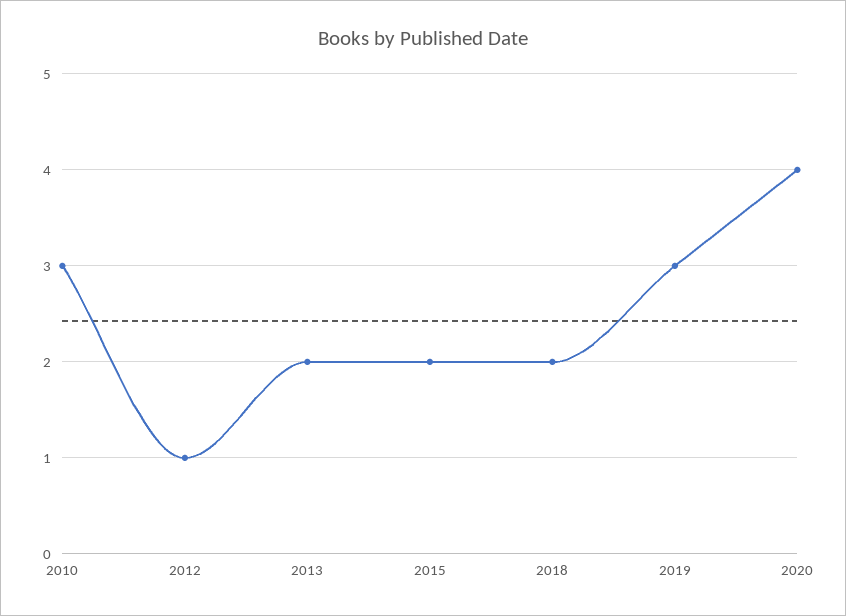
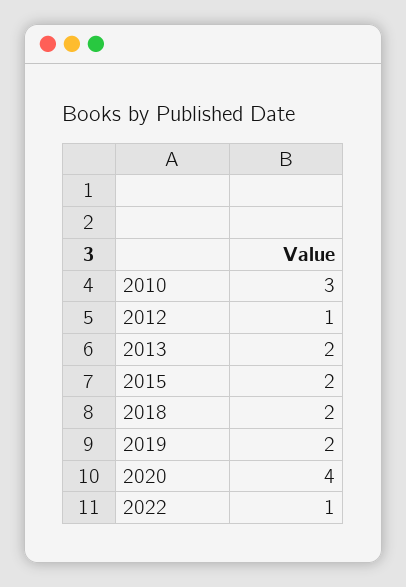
2019: 3 -> 2
2022: none -> 1

